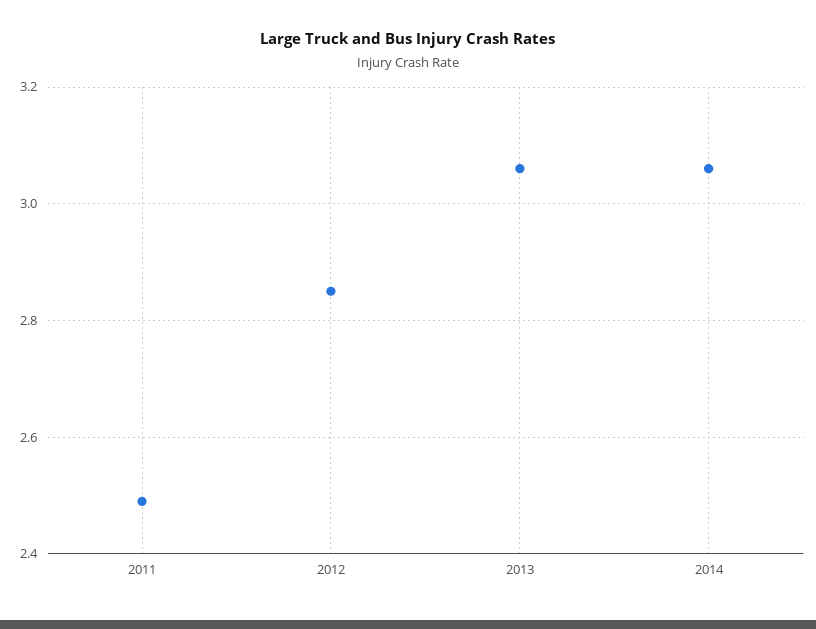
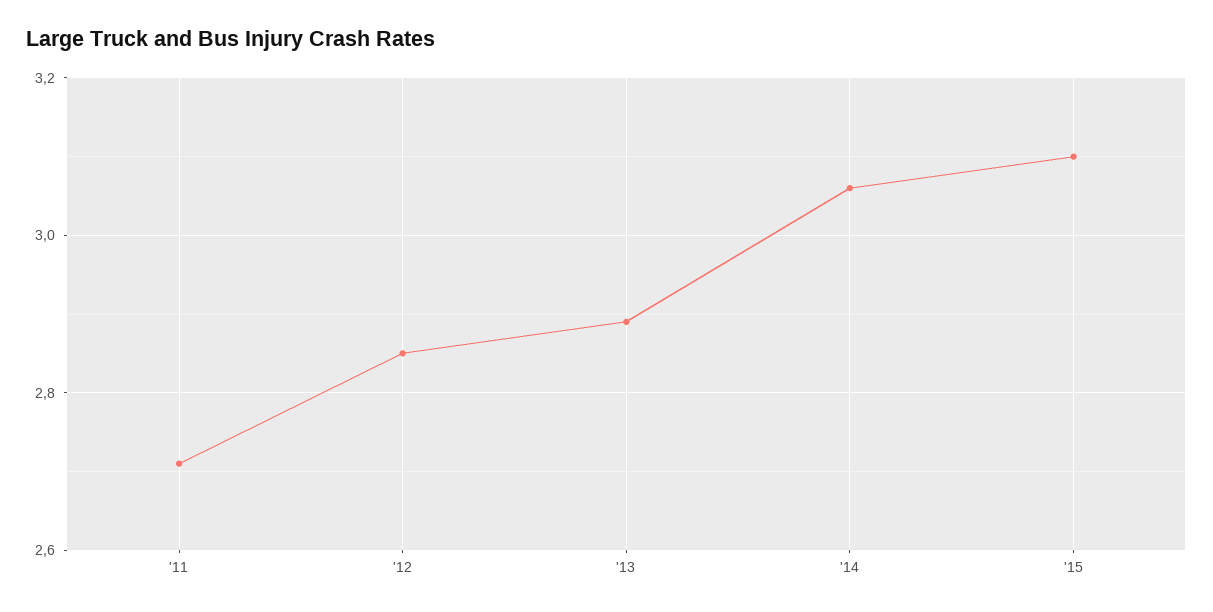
2011: 2.5 -> 2.7
2013: 3.05 -> 2.9
'15: none -> 3.1

